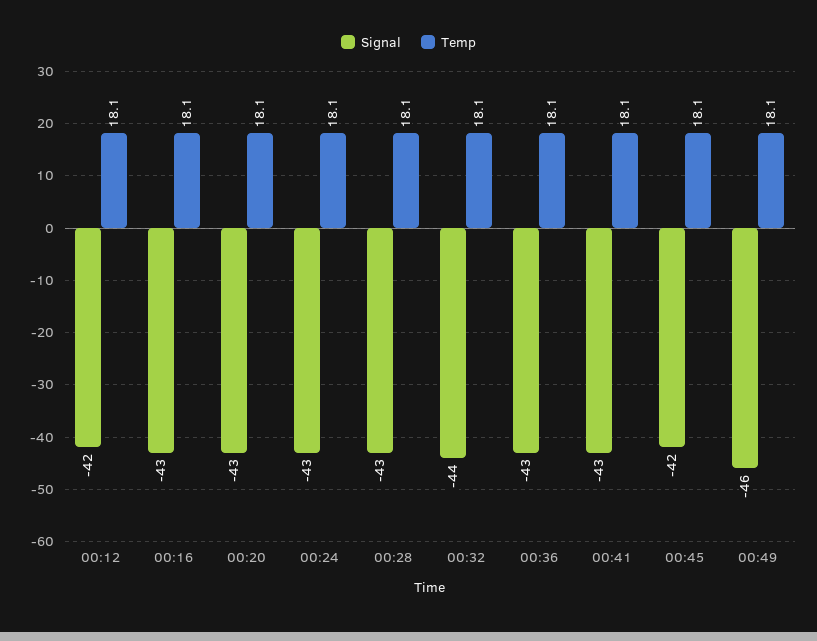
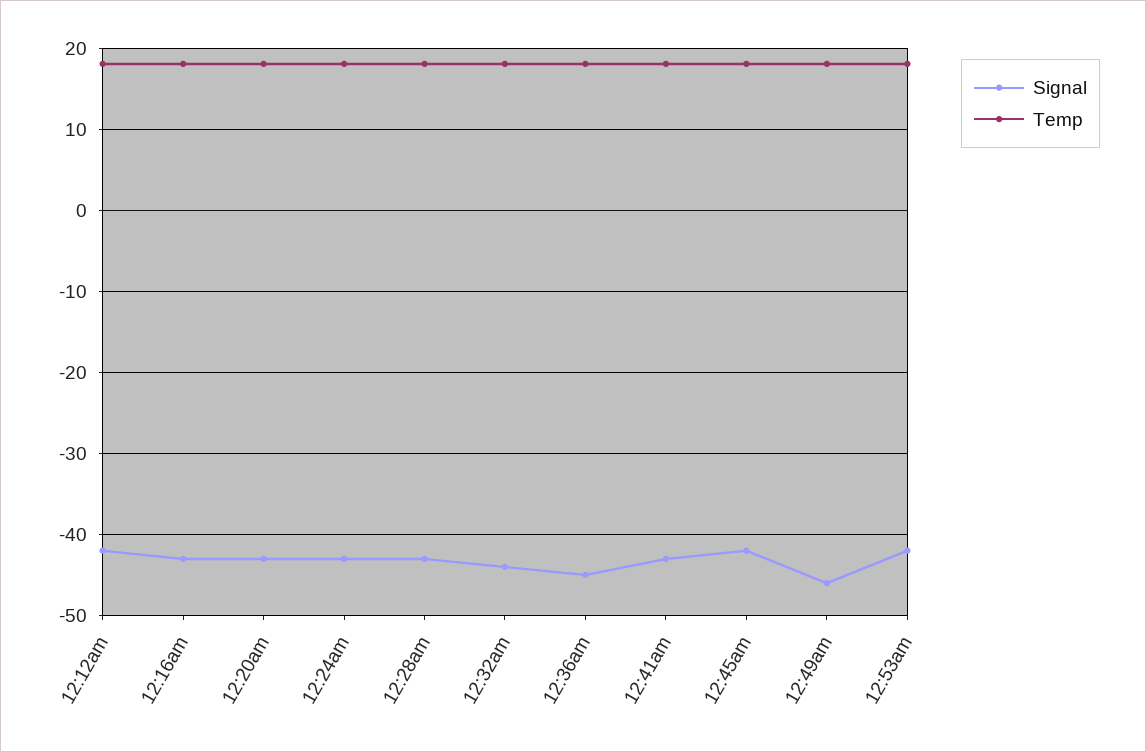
Signal, 00:36: -43 -> -45
Signal, 12:53am: none -> -42
Temp, 12:53am: none -> 18

